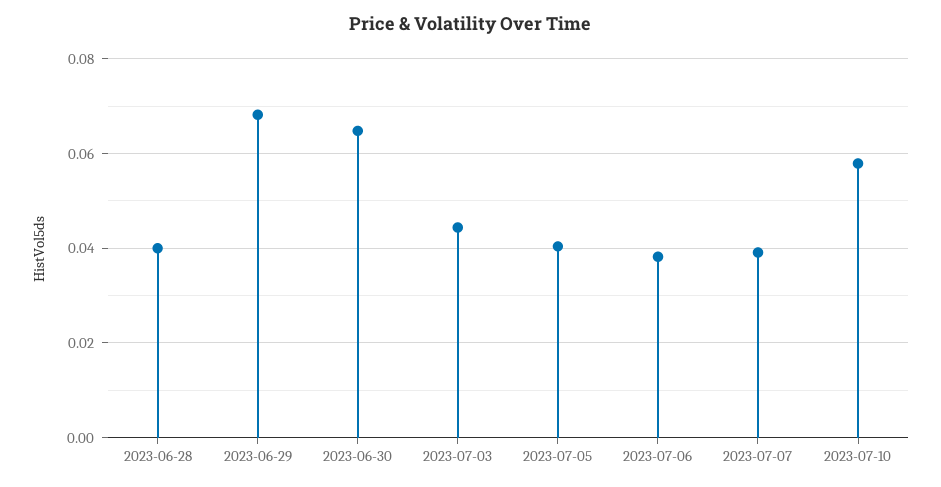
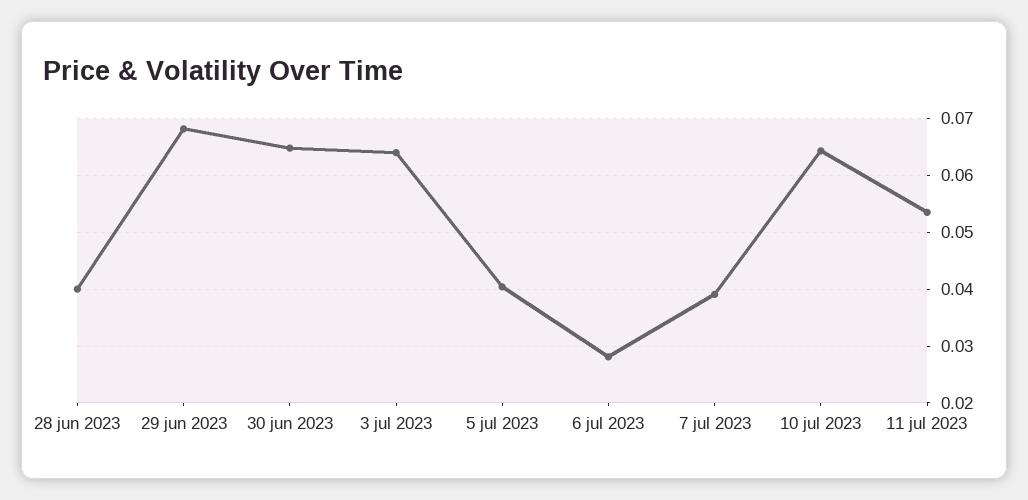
2023-07-03: 0.044 -> 0.064
2023-07-06: 0.038 -> 0.028
2023-07-10: 0.058 -> 0.064
11 jul 2023: none -> 0.054

